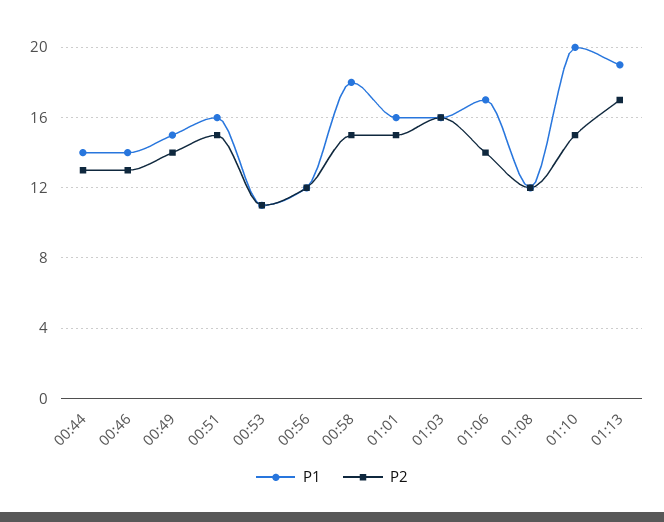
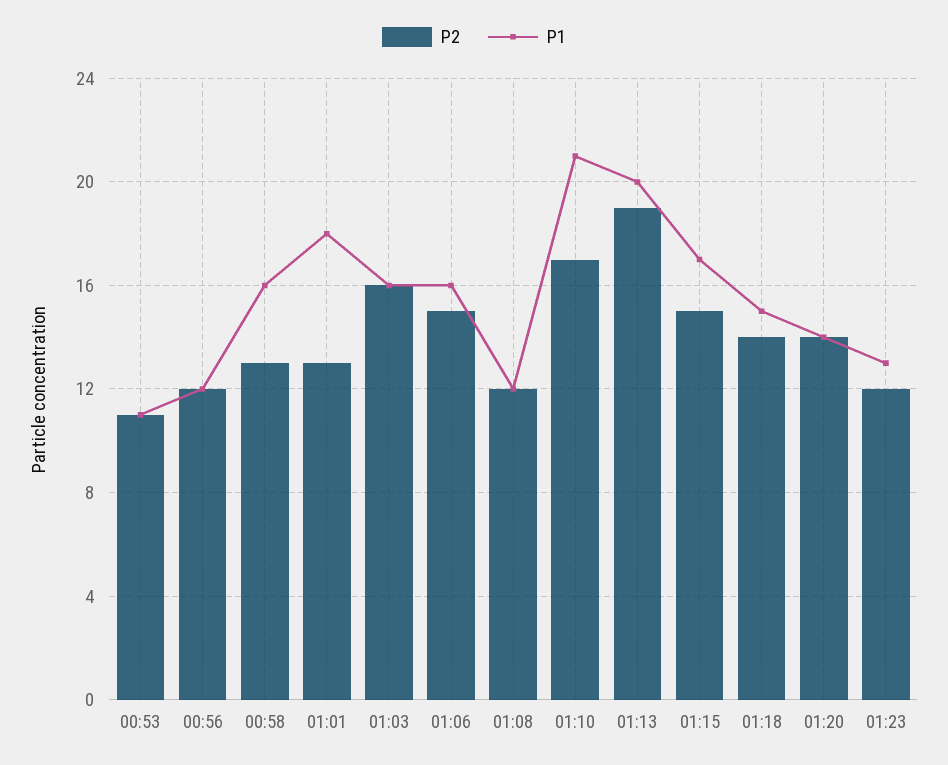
P1, 00:44: 14 -> none
P2, 00:44: 13 -> none
P1, 00:46: 14 -> none
P2, 00:46: 13 -> none
P1, 00:49: 15 -> none
P2, 00:49: 14 -> none
P1, 00:51: 16 -> none
P2, 00:51: 15 -> none
P1, 00:58: 18 -> 16
P2, 00:58: 15 -> 13
P1, 01:01: 16 -> 18
P2, 01:01: 15 -> 13
P1, 01:06: 17 -> 16
P2, 01:06: 14 -> 15
P1, 01:10: 20 -> 21
P2, 01:10: 15 -> 17
P1, 01:13: 19 -> 20
P2, 01:13: 17 -> 19
P2, 01:15: none -> 15
P1, 01:15: none -> 17
P2, 01:18: none -> 14
P1, 01:18: none -> 15
P2, 01:20: none -> 14
P1, 01:20: none -> 14
P2, 01:23: none -> 12
P1, 01:23: none -> 13

